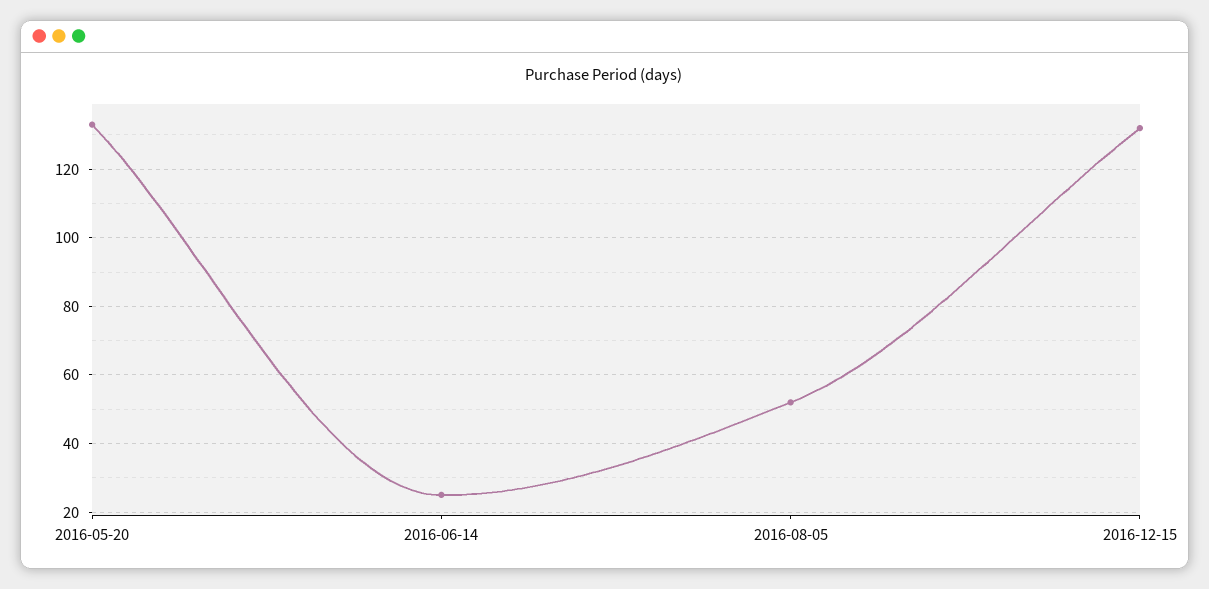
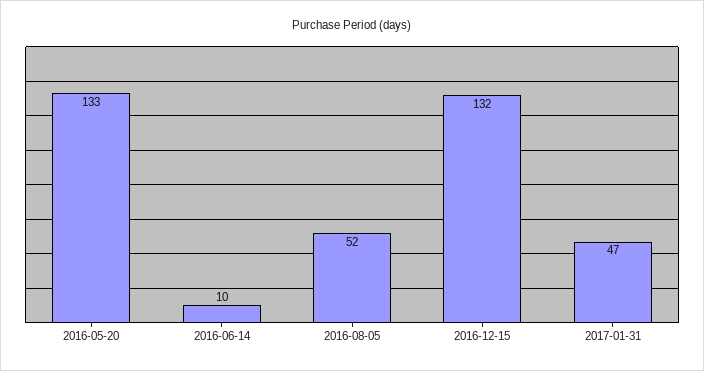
2016-06-14: 25 -> 10
2017-01-31: none -> 47

